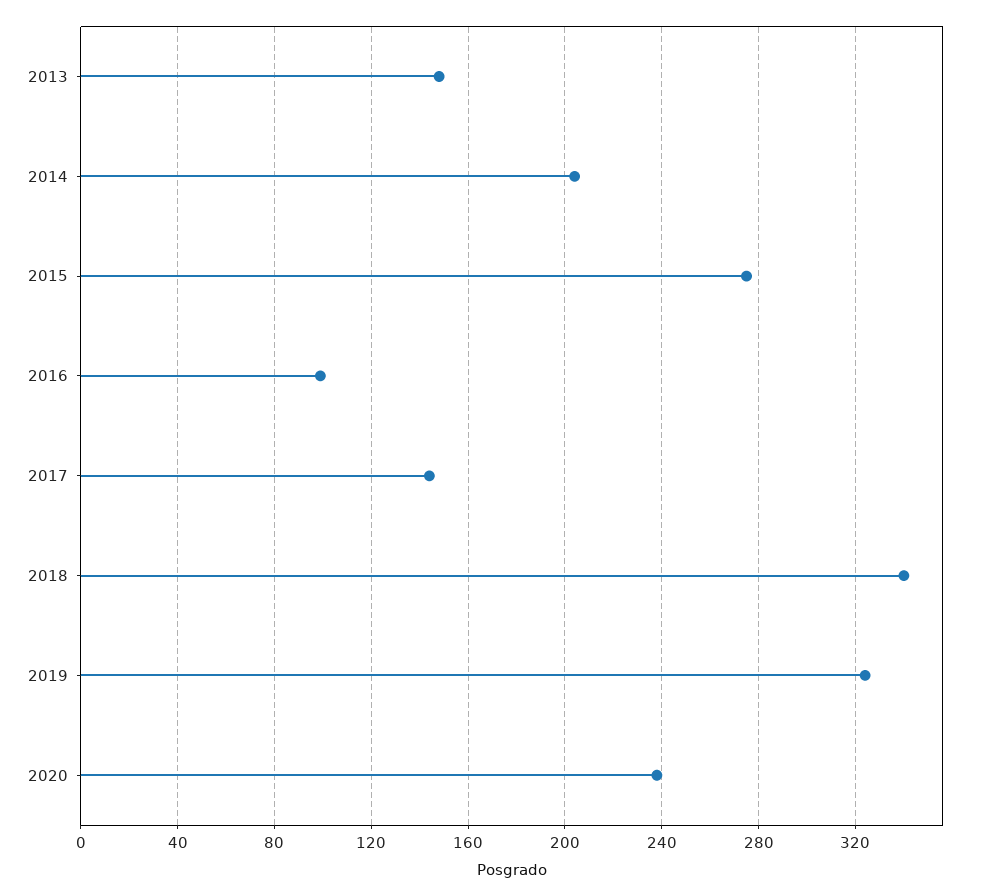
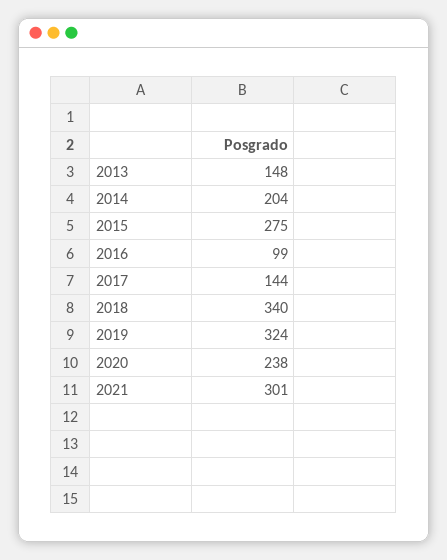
2021: none -> 301

